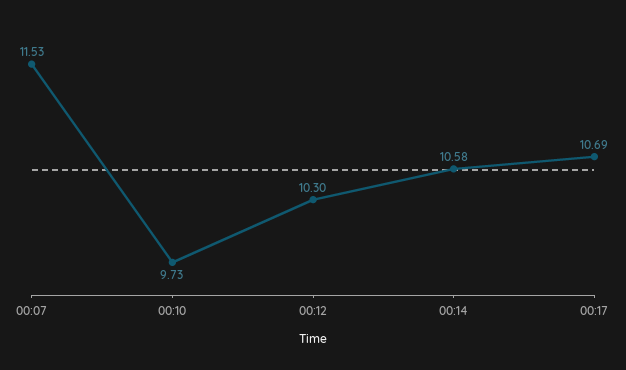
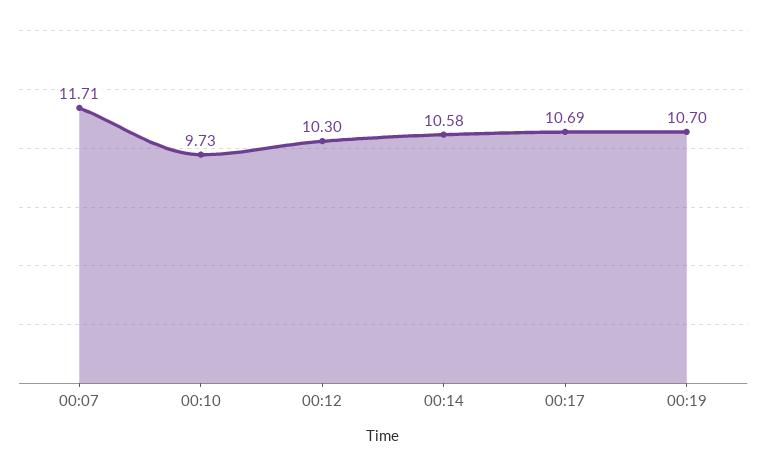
00:07: 11.53 -> 11.71
00:19: none -> 10.7

